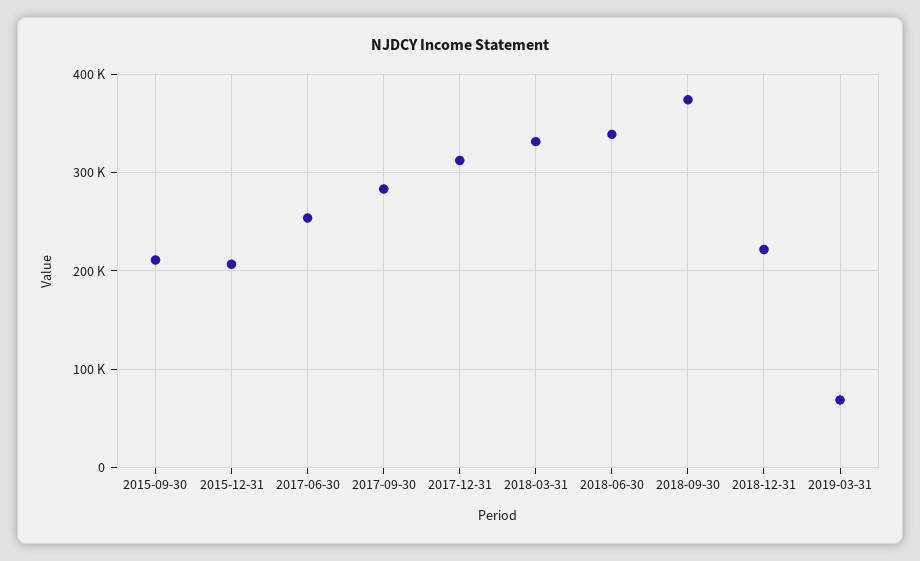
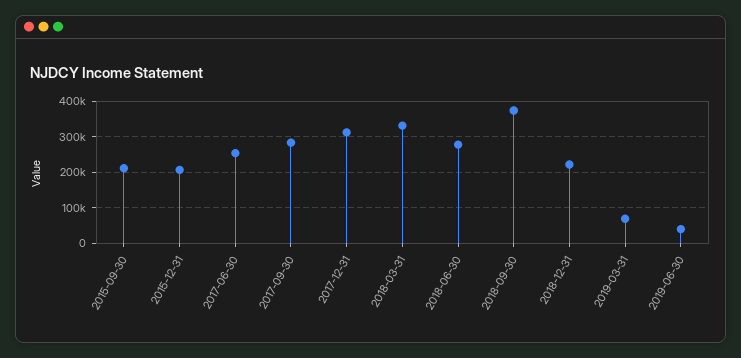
2018-06-30: 340000 -> 280000
2019-06-30: none -> 40000

